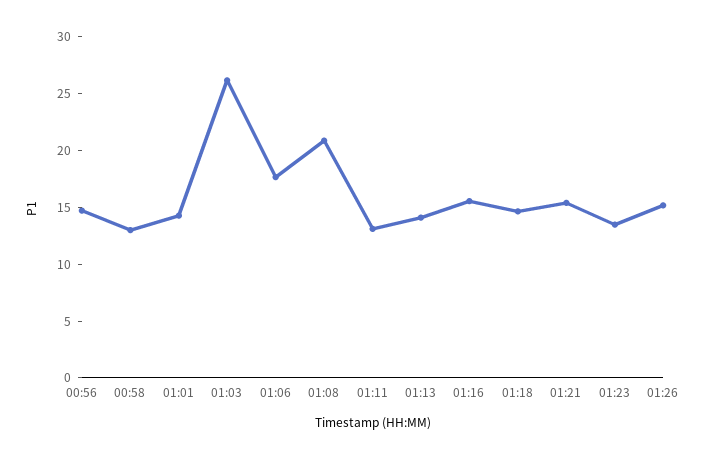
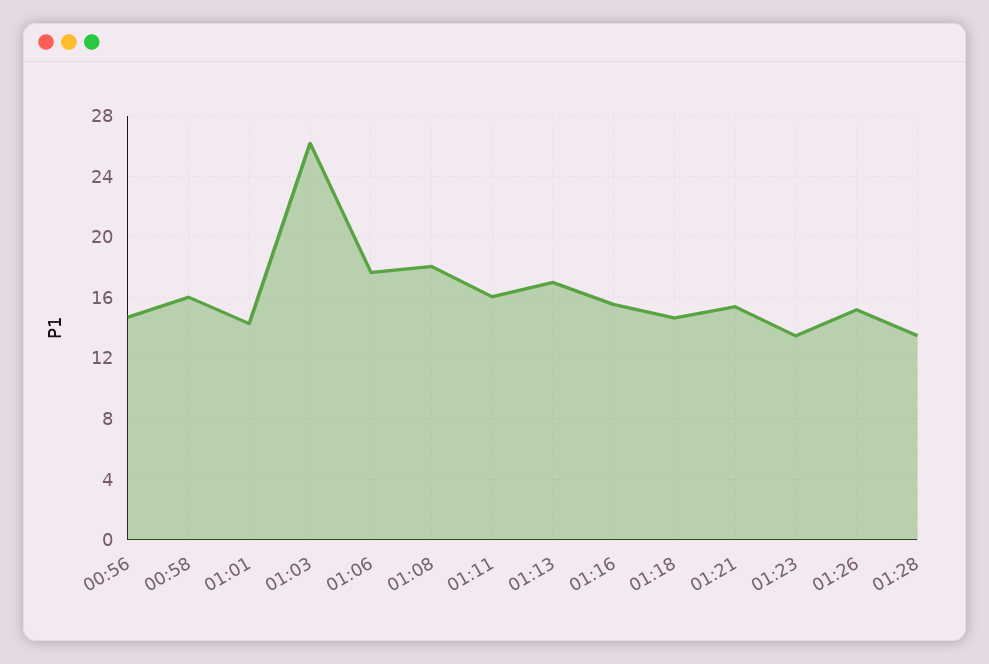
00:58: 13 -> 16
01:08: 21 -> 18
01:11: 13 -> 16
01:13: 14 -> 17
01:28: none -> 13.5

